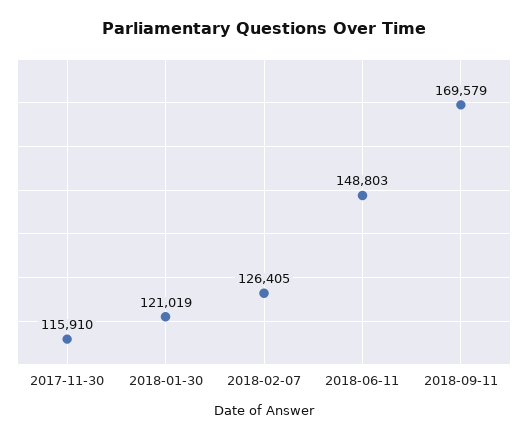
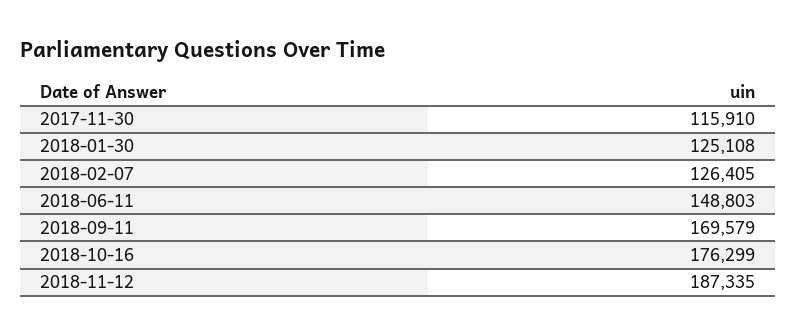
2018-01-30: 121019 -> 125108
2018-10-16: none -> 176299
2018-11-12: none -> 187335

